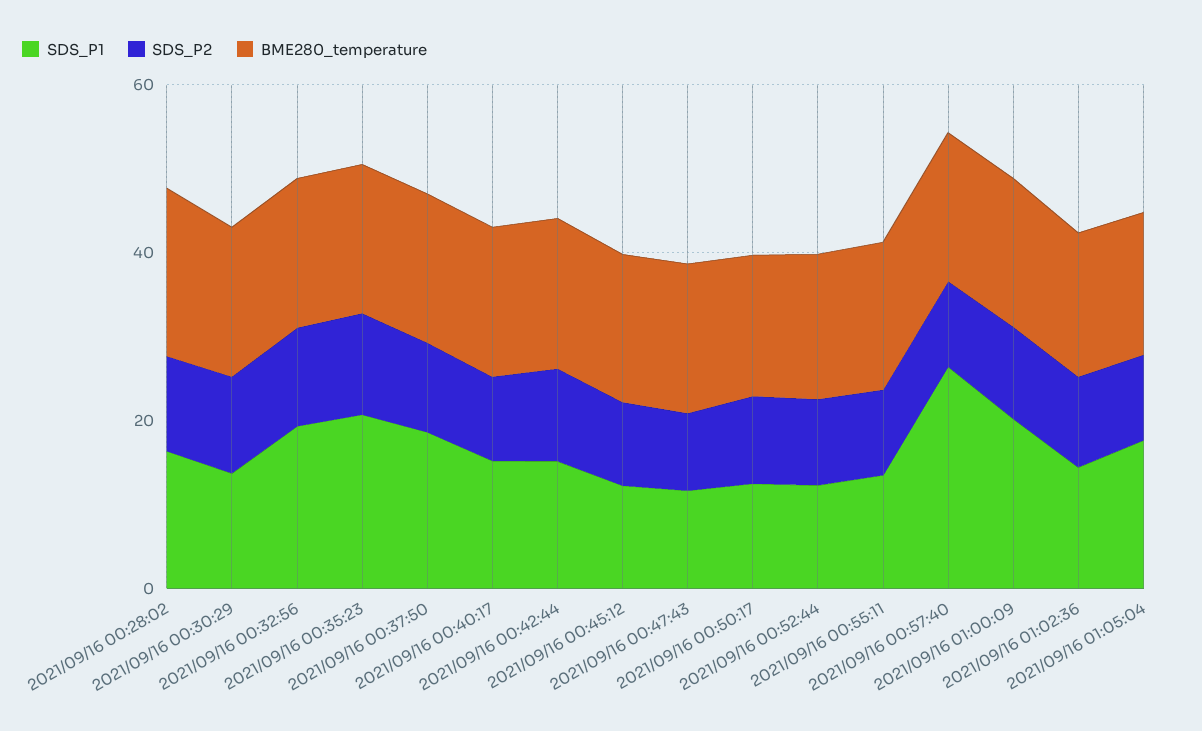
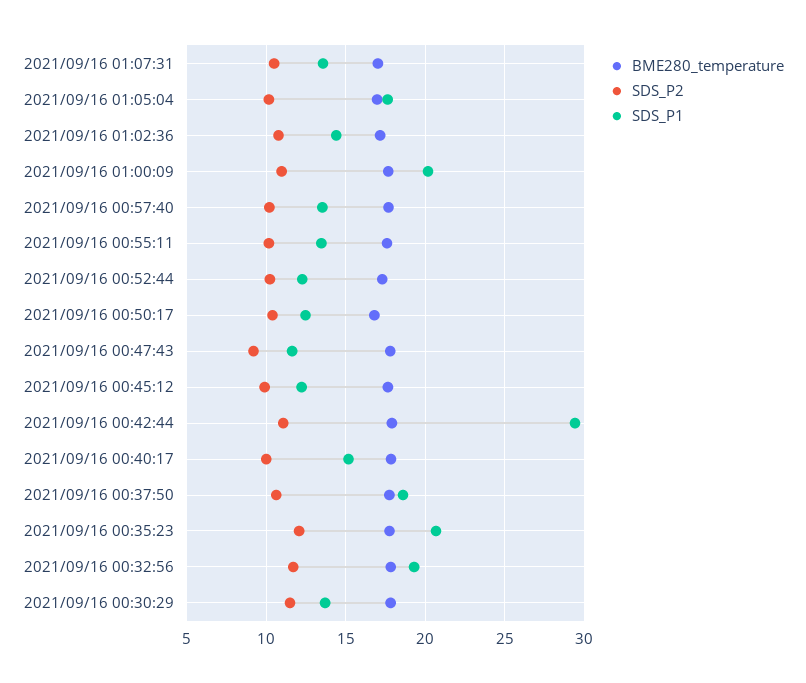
SDS_P1, 2021/09/16 00:28:02: 15 -> none
SDS_P2, 2021/09/16 00:28:02: 10 -> none
BME280_temperature, 2021/09/16 00:28:02: 20 -> none
SDS_P1, 2021/09/16 00:42:44: 15 -> 29.5
SDS_P1, 2021/09/16 00:57:40: 25 -> 13.5
BME280_temperature, 2021/09/16 01:07:31: none -> 17
SDS_P2, 2021/09/16 01:07:31: none -> 10.5
SDS_P1, 2021/09/16 01:07:31: none -> 13.5

